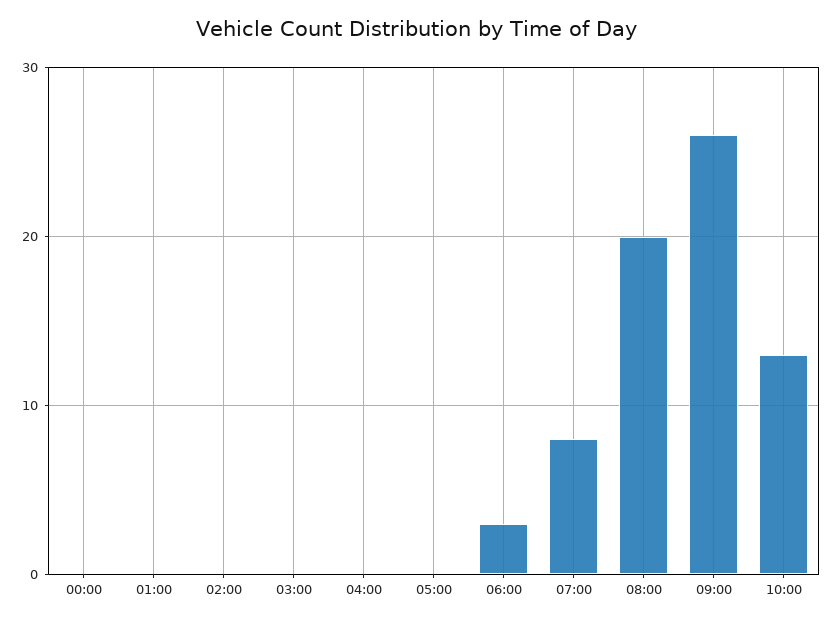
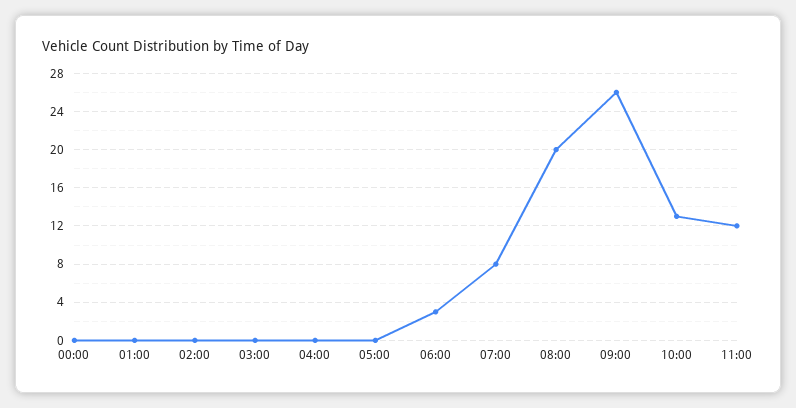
11:00: none -> 12

